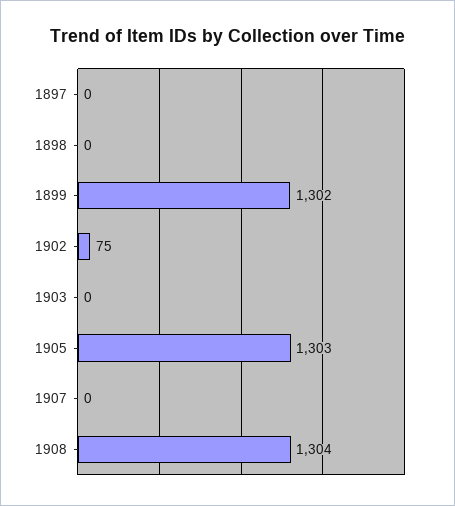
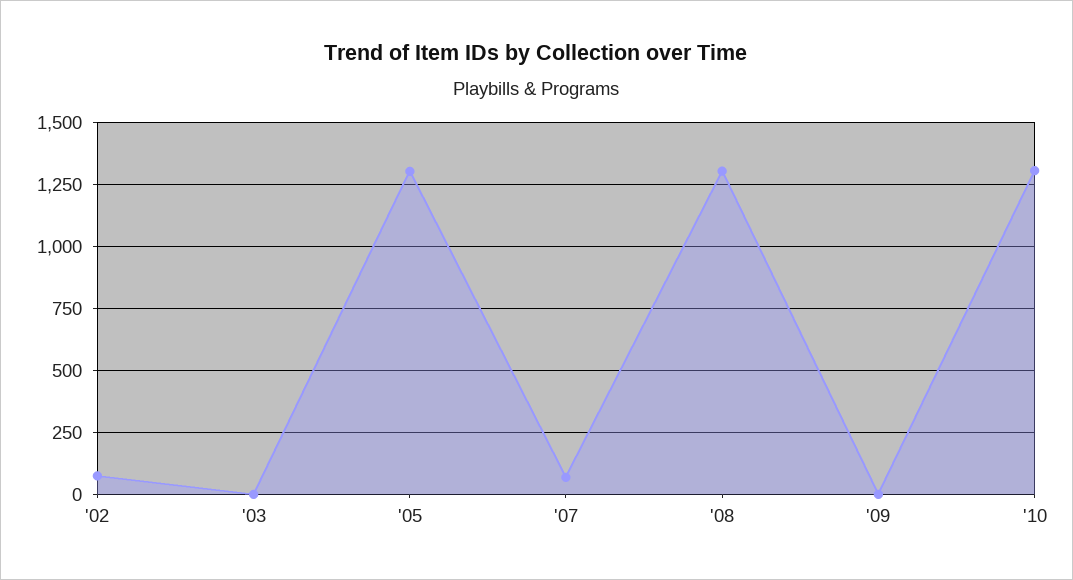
1897: 0 -> none
1898: 0 -> none
1899: 1302 -> none
1907: 0 -> 75
'09: none -> 0
'10: none -> 1300

